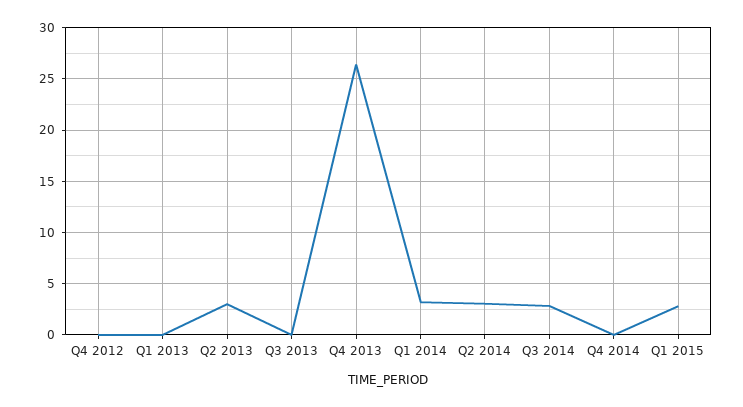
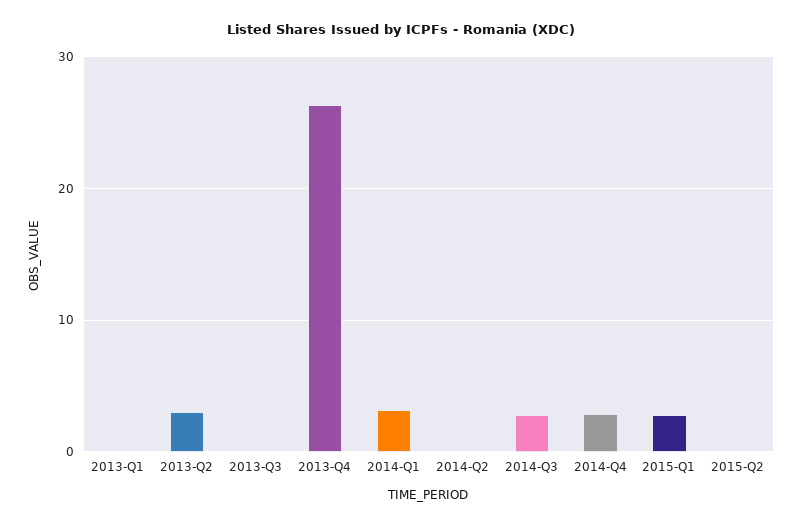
Q4 2012: 0 -> none
Q2 2014: 3 -> 0
Q4 2014: 0 -> 3
2015-Q2: none -> 0

